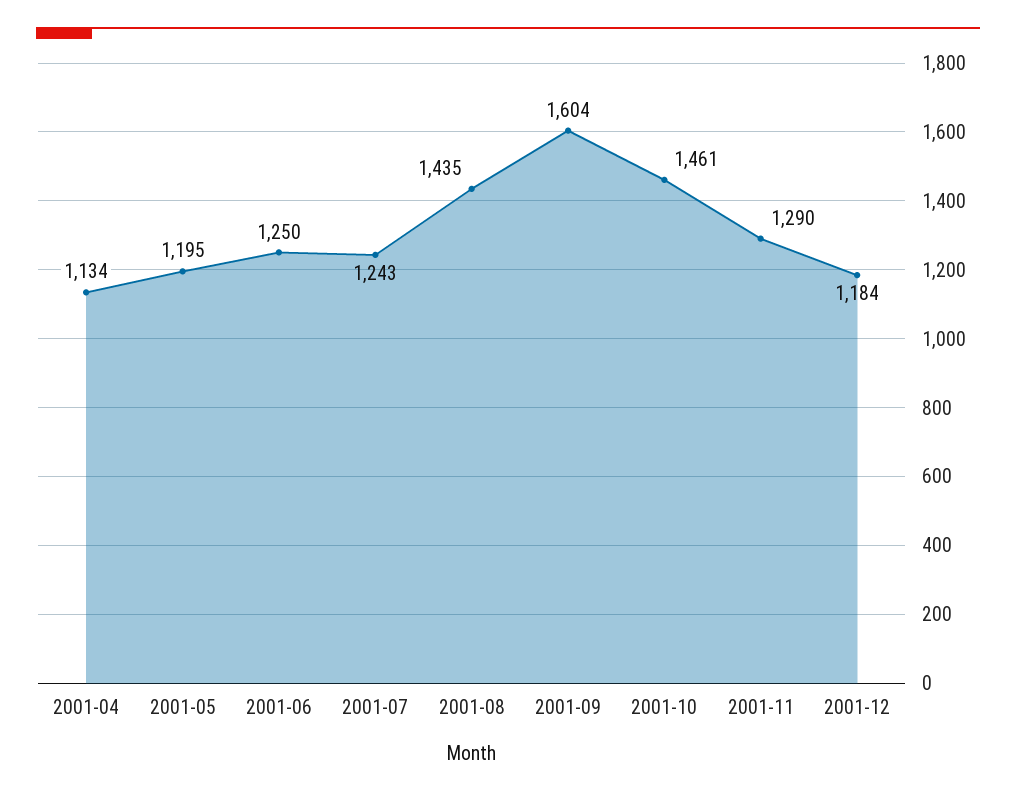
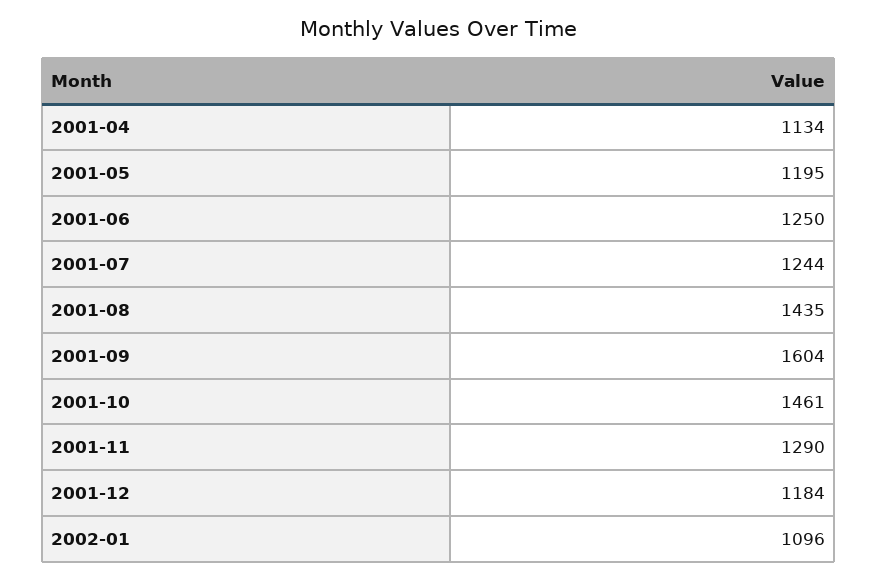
2001-07: 1243 -> 1244
2002-01: none -> 1096

